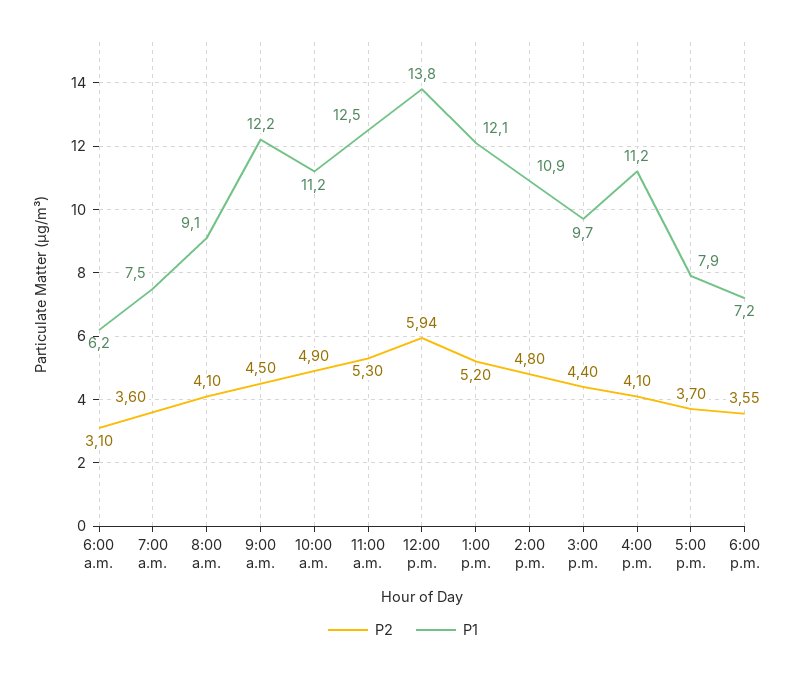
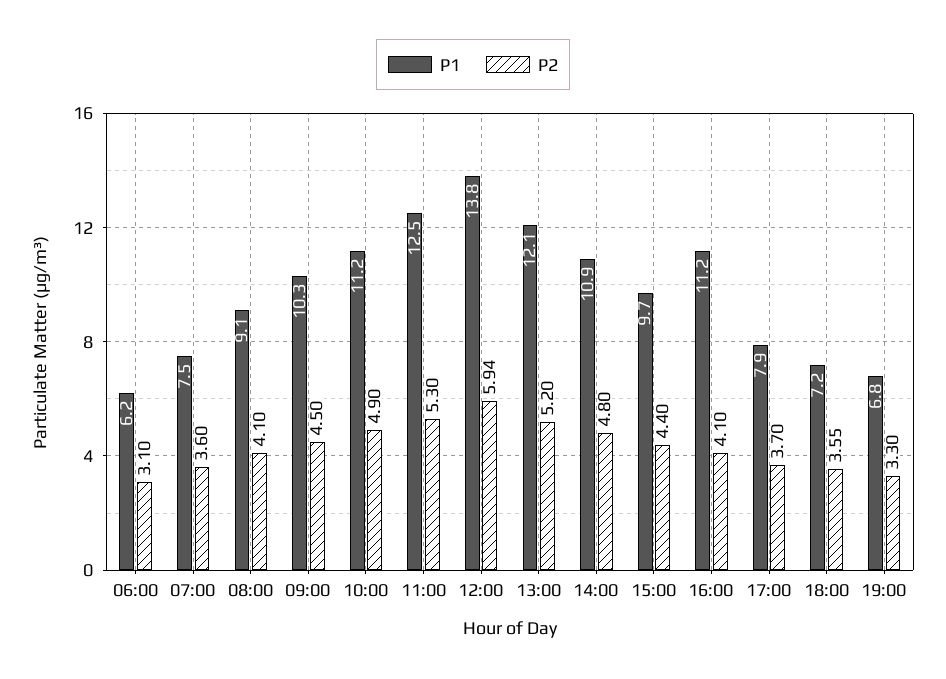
P1, 9:00 a.m.: 12.2 -> 10.3
P1, 19:00: none -> 6.8
P2, 19:00: none -> 3.3

